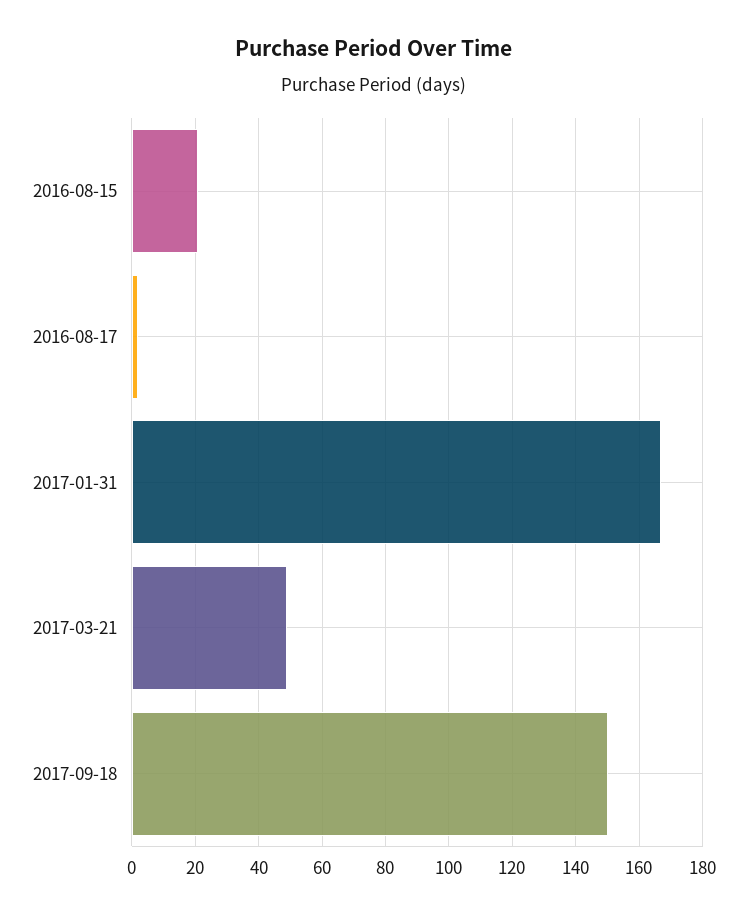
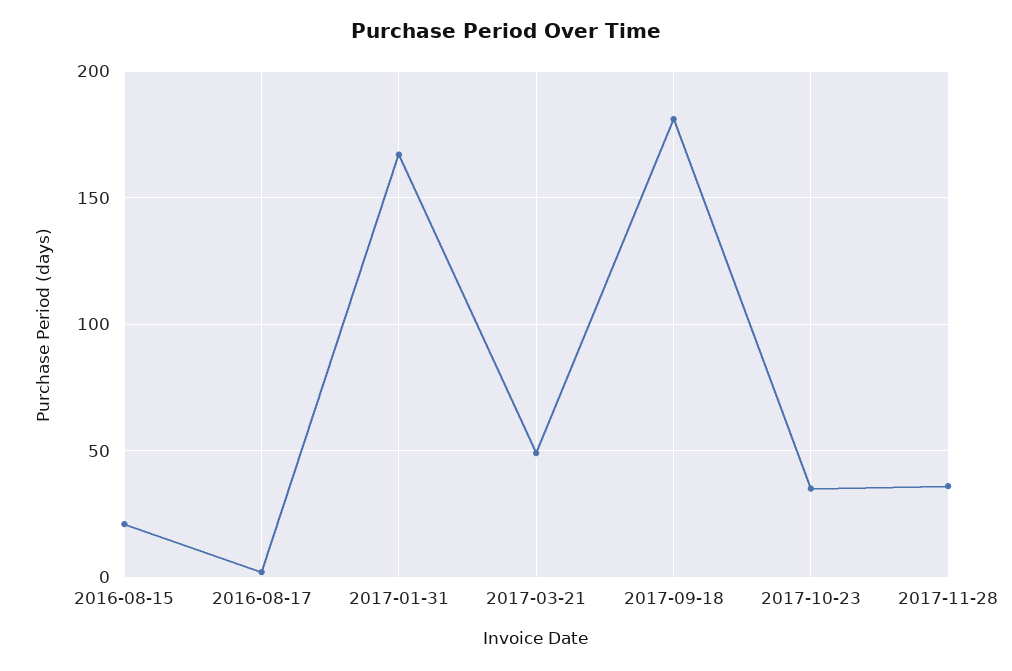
2017-09-18: 150 -> 180
2017-10-23: none -> 35
2017-11-28: none -> 35

